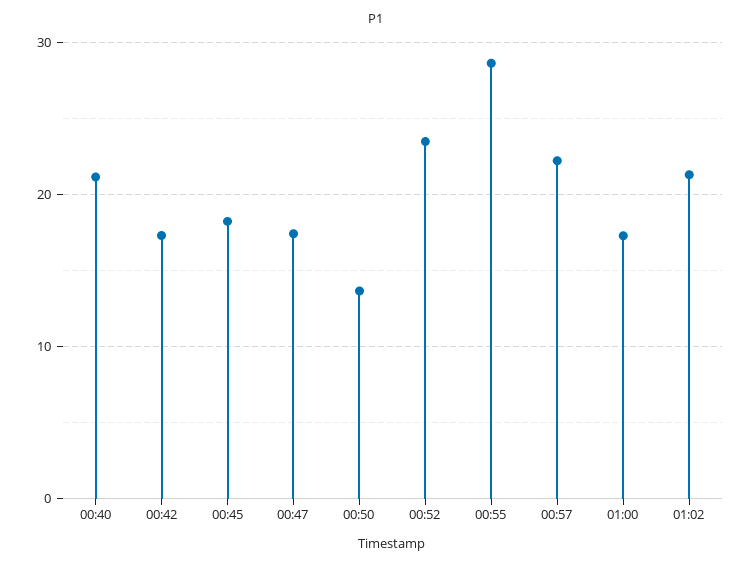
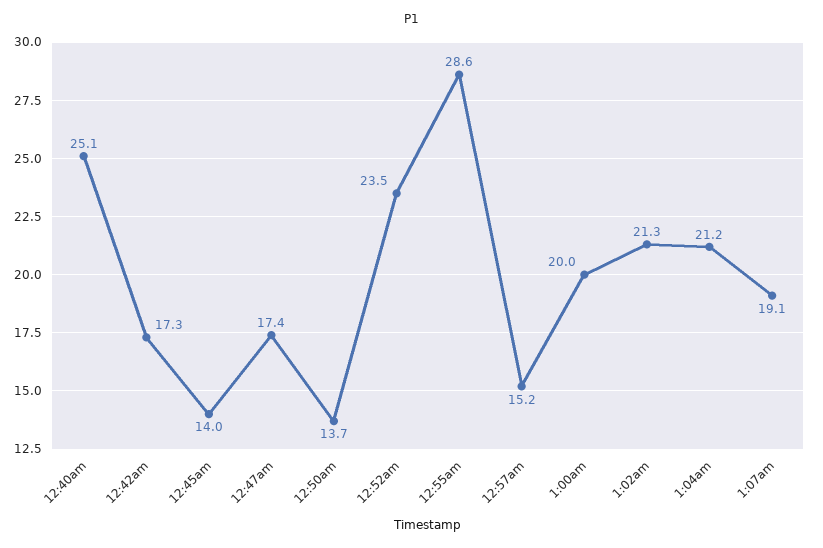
00:40: 21 -> 25.1
00:45: 18 -> 14
00:57: 22 -> 15.2
01:00: 17 -> 20
1:04am: none -> 21.2
1:07am: none -> 19.1

